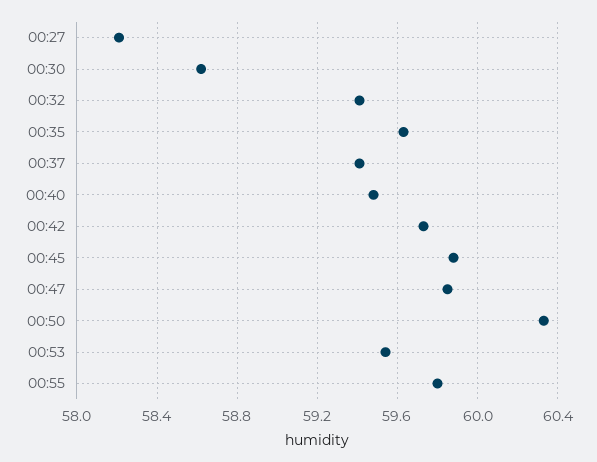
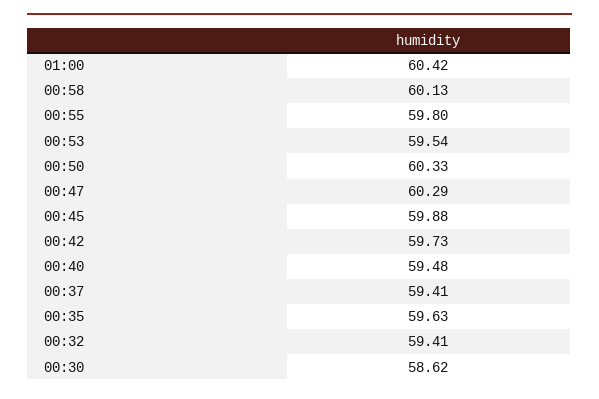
00:27: 58.2 -> none
00:47: 59.85 -> 60.29
01:00: none -> 60.42
00:58: none -> 60.13

